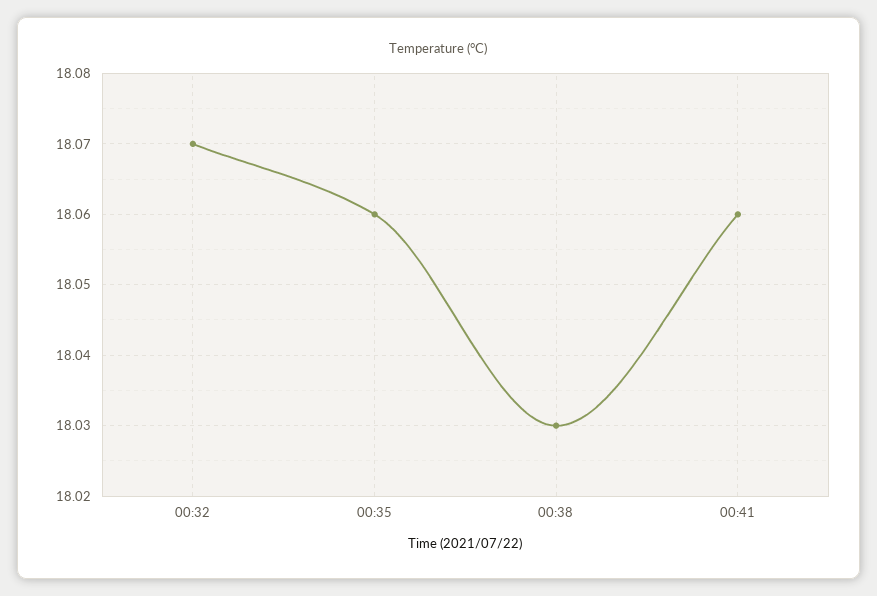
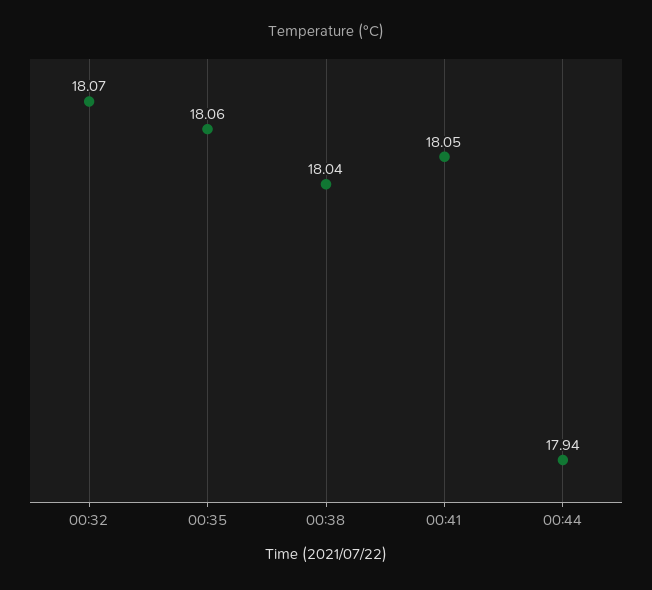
00:38: 18.03 -> 18.04
00:41: 18.06 -> 18.05
00:44: none -> 17.94

